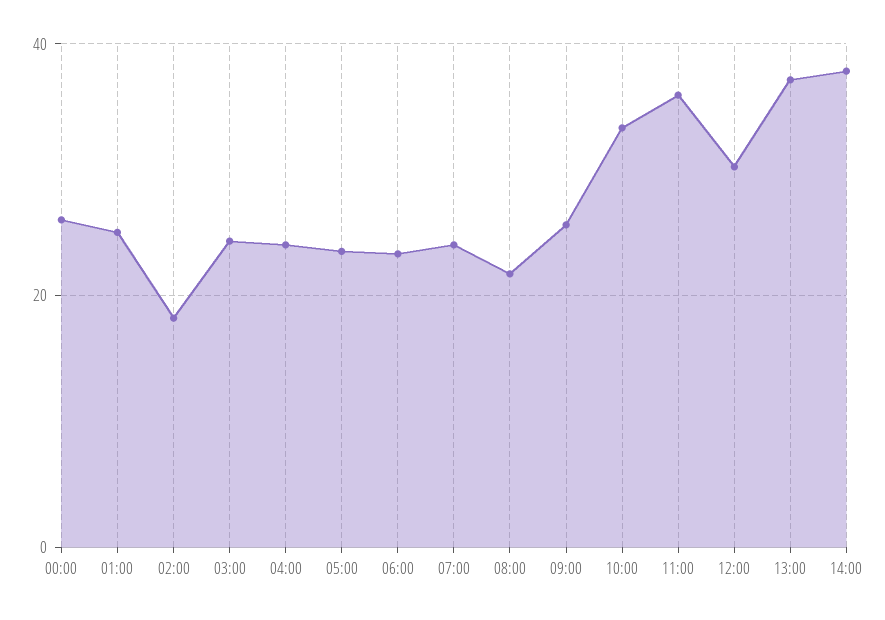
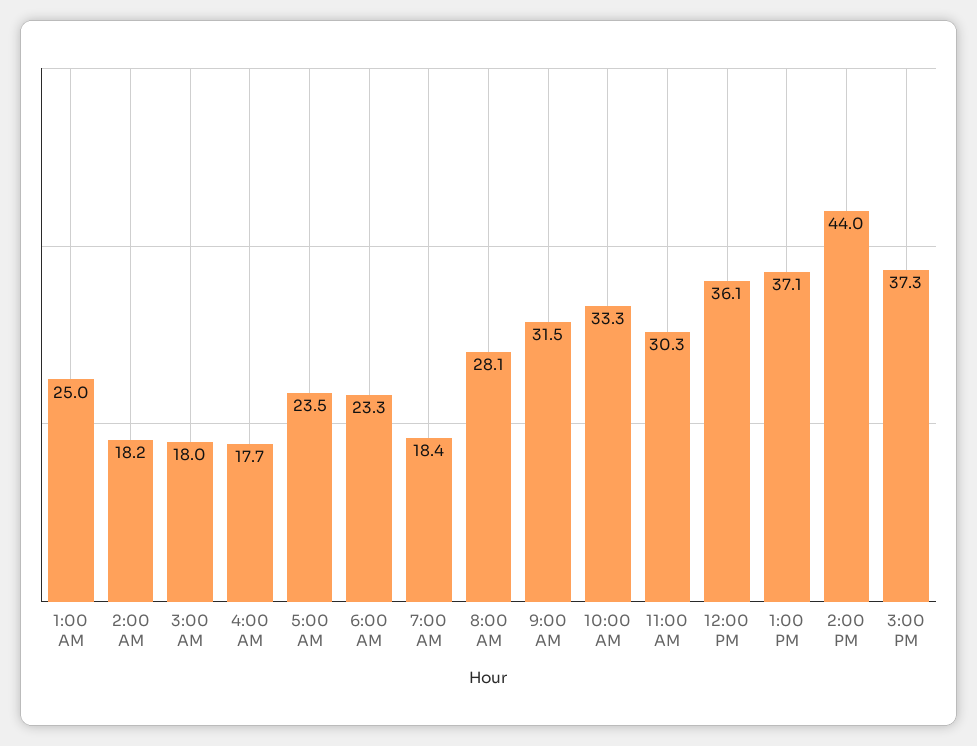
00:00: 26 -> none
03:00: 24 -> 18
04:00: 24 -> 17.7
07:00: 24 -> 18.4
08:00: 22 -> 28.1
09:00: 26 -> 31.5
11:00: 36 -> 30.3
12:00: 30 -> 36.1
14:00: 38 -> 44
3:00 PM: none -> 37.3

